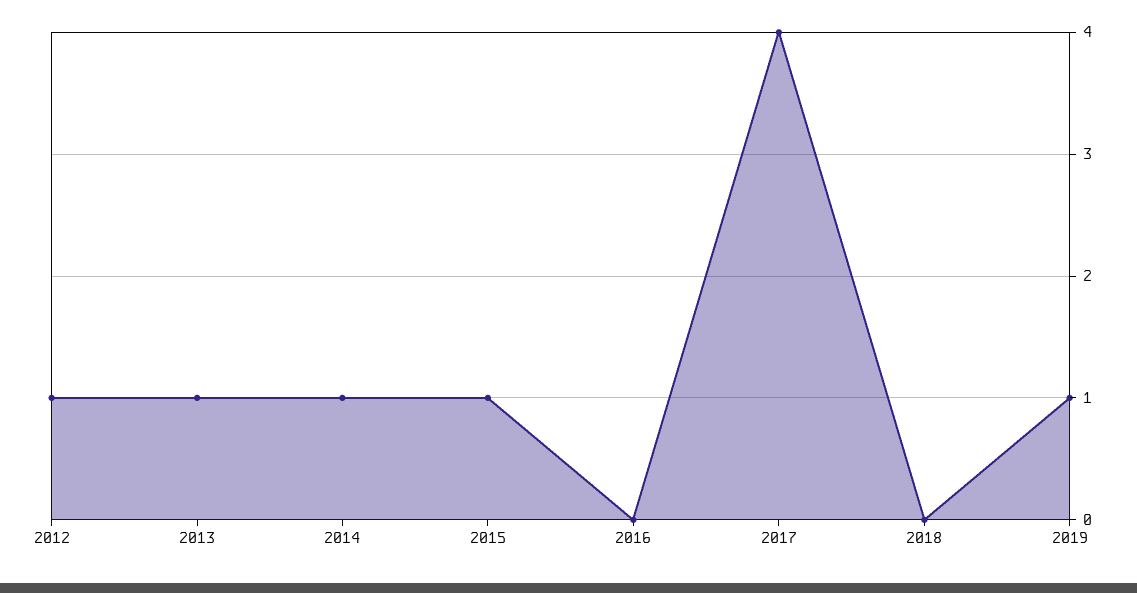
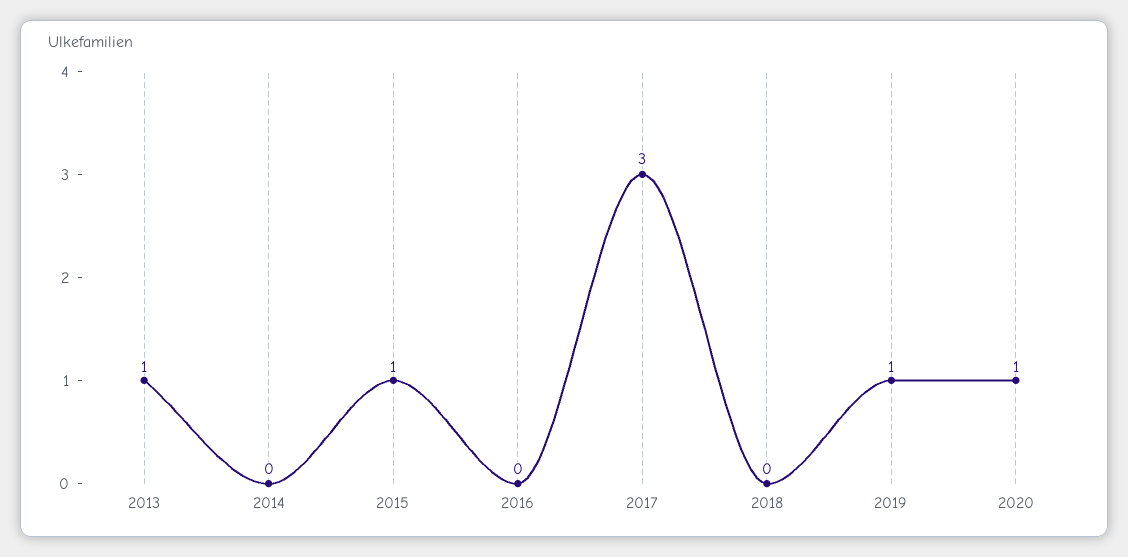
2012: 1 -> none
2014: 1 -> 0
2017: 4 -> 3
2020: none -> 1

